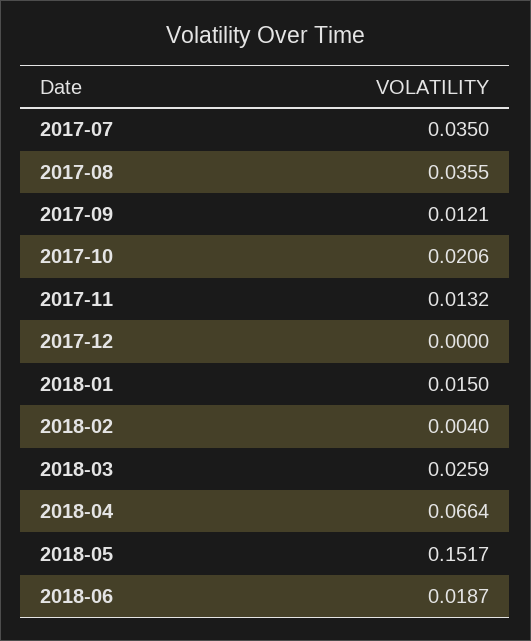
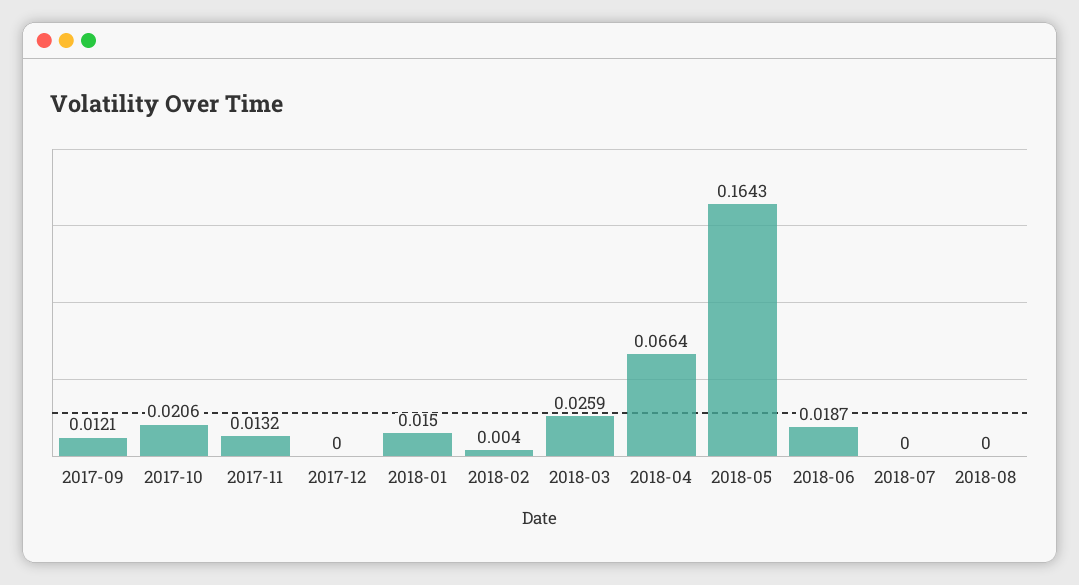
2017-07: 0.035 -> none
2017-08: 0.0355 -> none
2018-05: 0.1517 -> 0.1643
2018-07: none -> 0
2018-08: none -> 0

